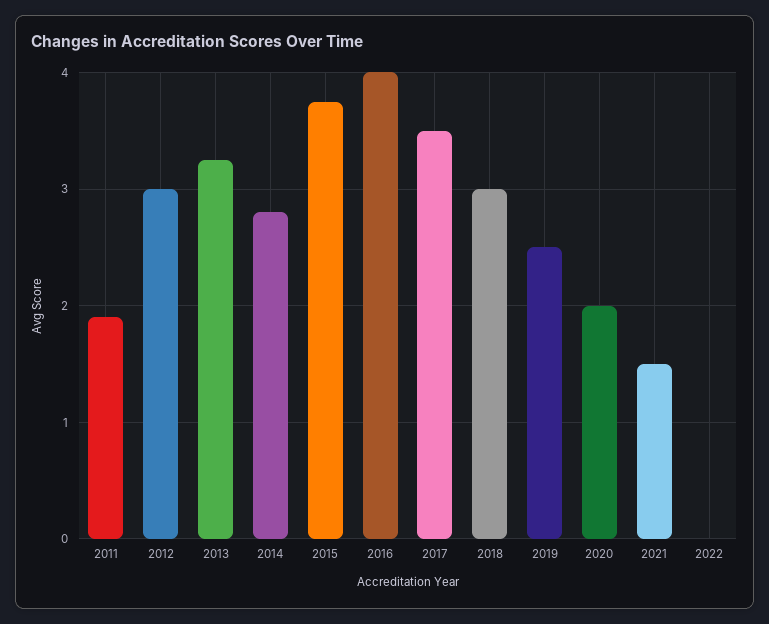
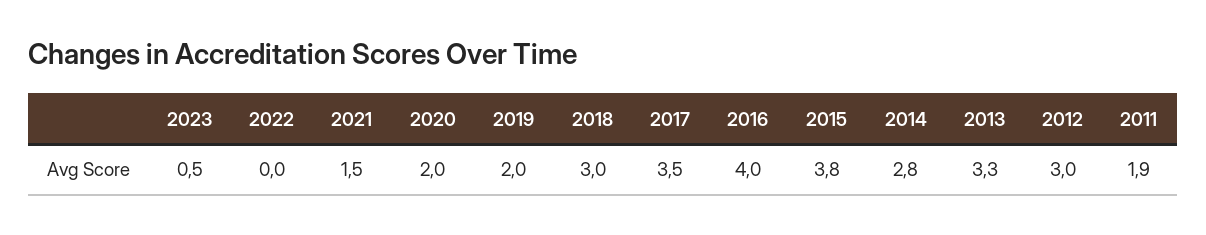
2019: 2.5 -> 2
2023: none -> 0.5

